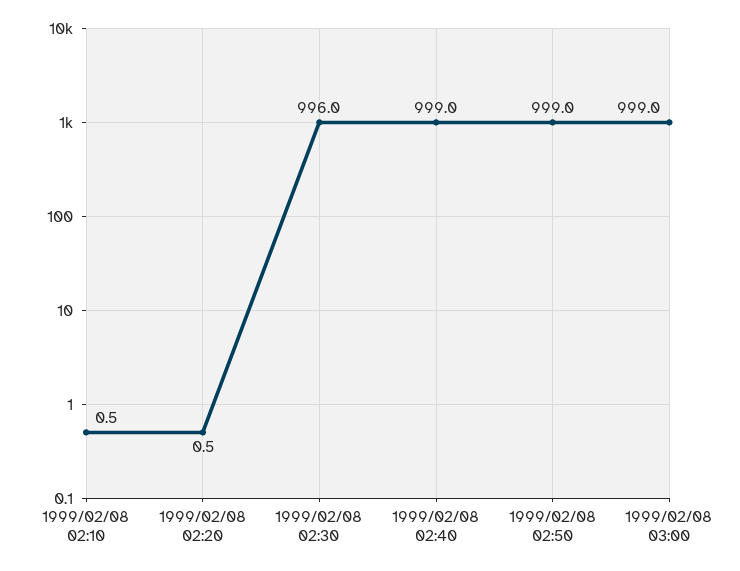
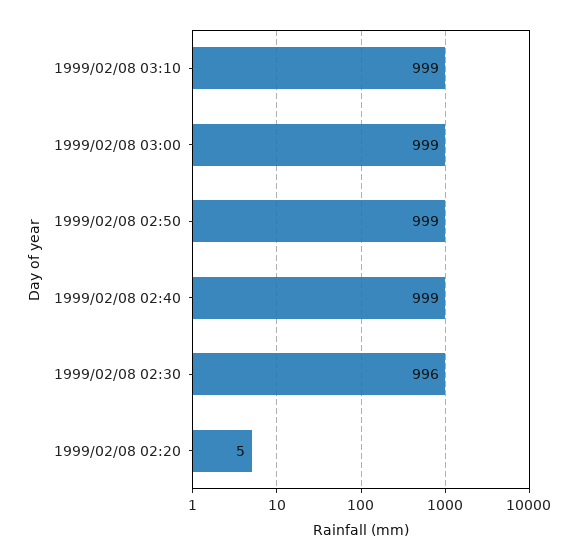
1999/02/08 02:10: 0.5 -> none
1999/02/08 02:20: 0.5 -> 5
1999/02/08 03:10: none -> 999

